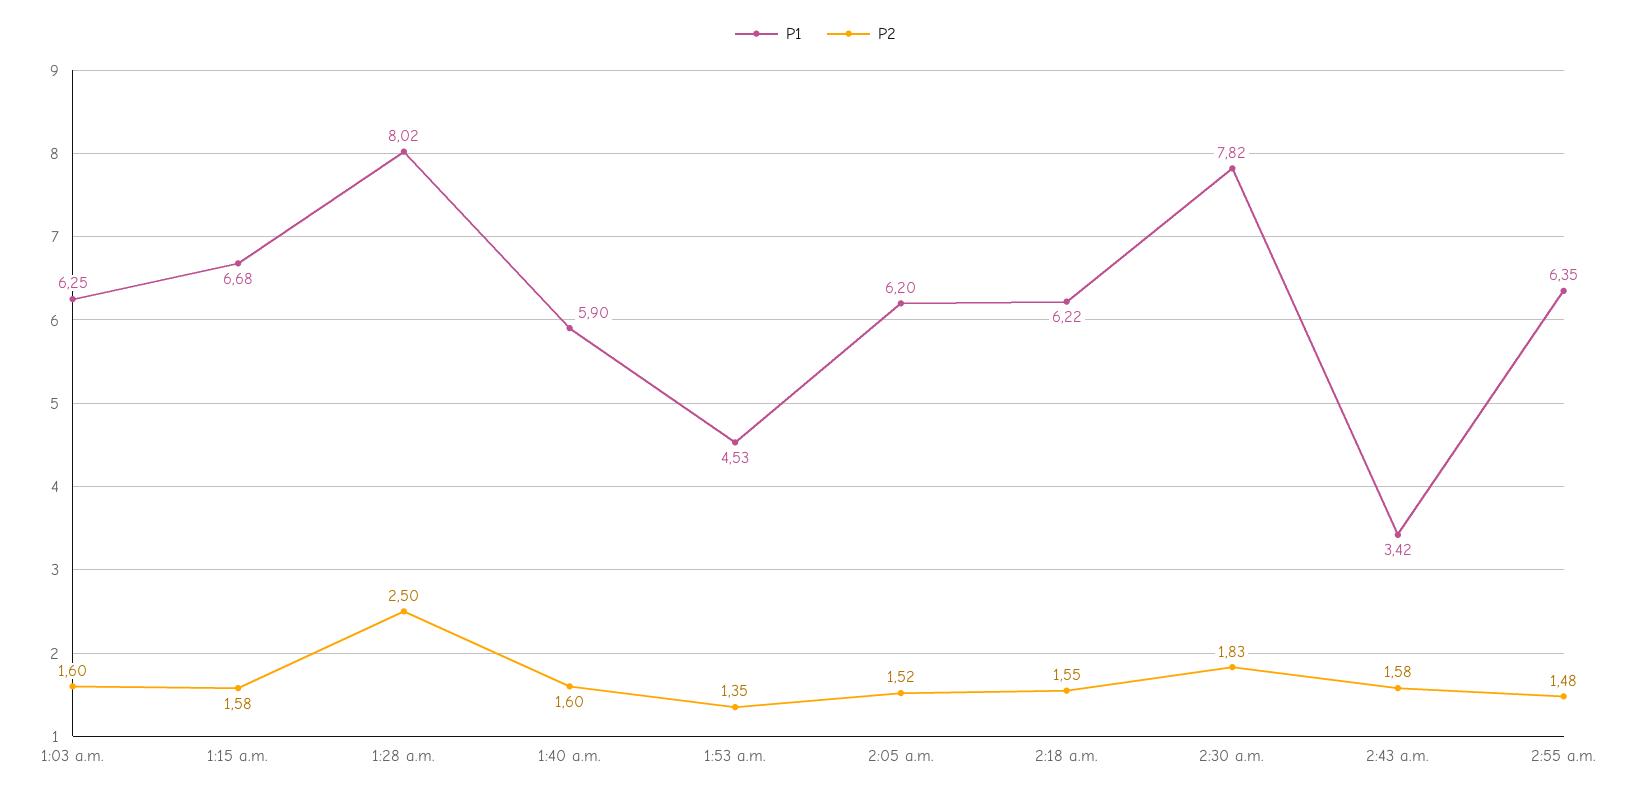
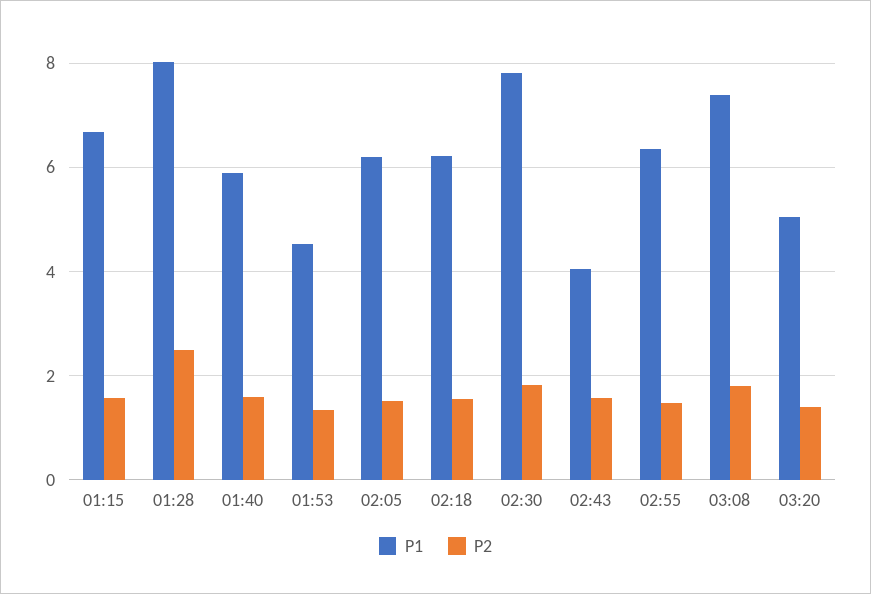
P1, 1:03 a.m.: 6.25 -> none
P2, 1:03 a.m.: 1.6 -> none
P1, 2:43 a.m.: 3.42 -> 4
P1, 03:08: none -> 7.4
P2, 03:08: none -> 1.8
P1, 03:20: none -> 5
P2, 03:20: none -> 1.4

